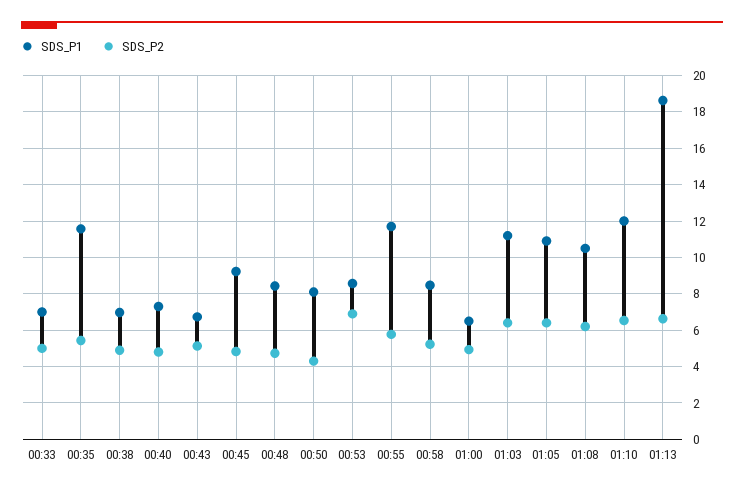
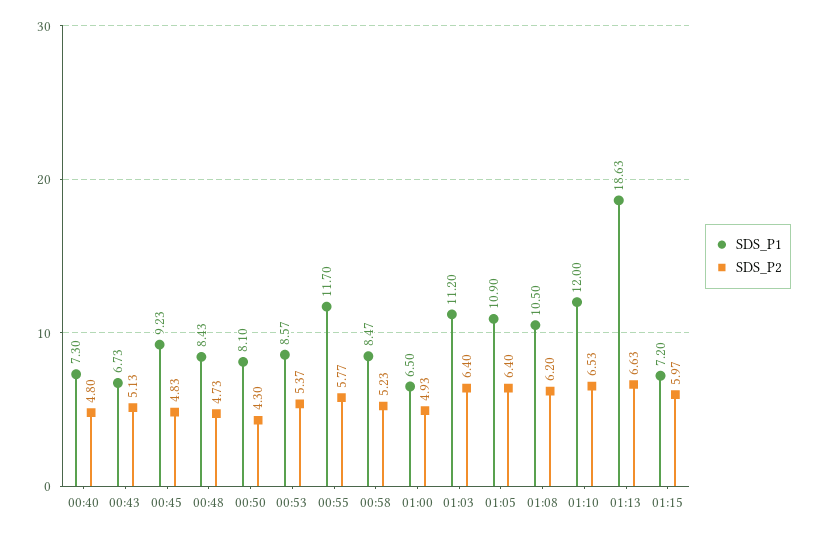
SDS_P1, 00:33: 7 -> none
SDS_P2, 00:33: 5 -> none
SDS_P1, 00:35: 11.5 -> none
SDS_P2, 00:35: 5.5 -> none
SDS_P1, 00:38: 7 -> none
SDS_P2, 00:38: 5 -> none
SDS_P2, 00:53: 7 -> 5.37
SDS_P1, 01:15: none -> 7.2
SDS_P2, 01:15: none -> 5.97

